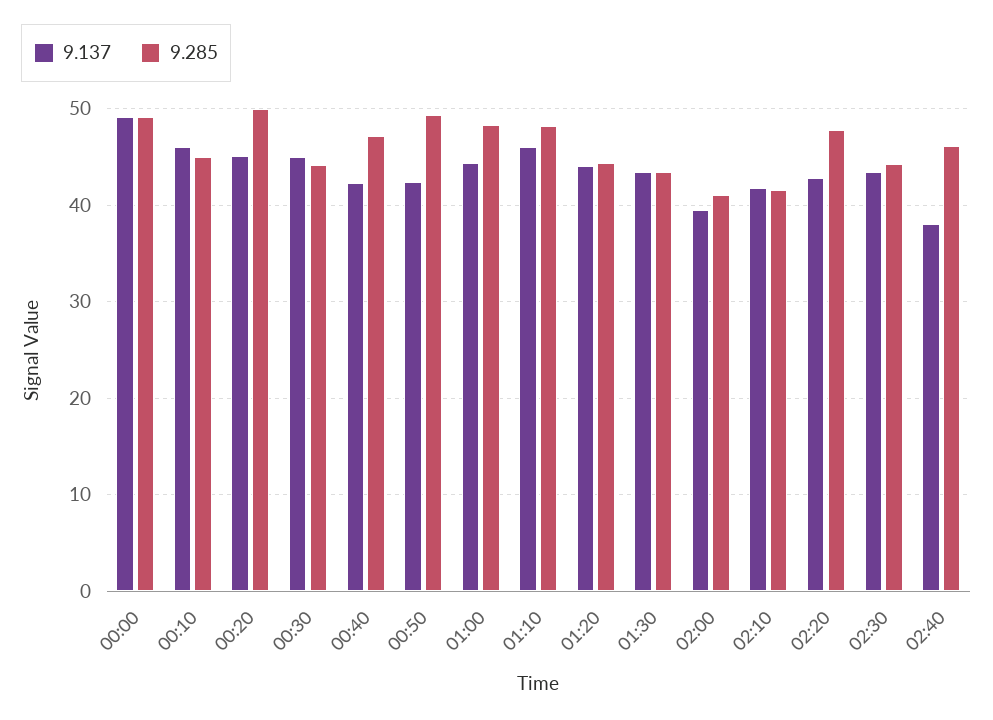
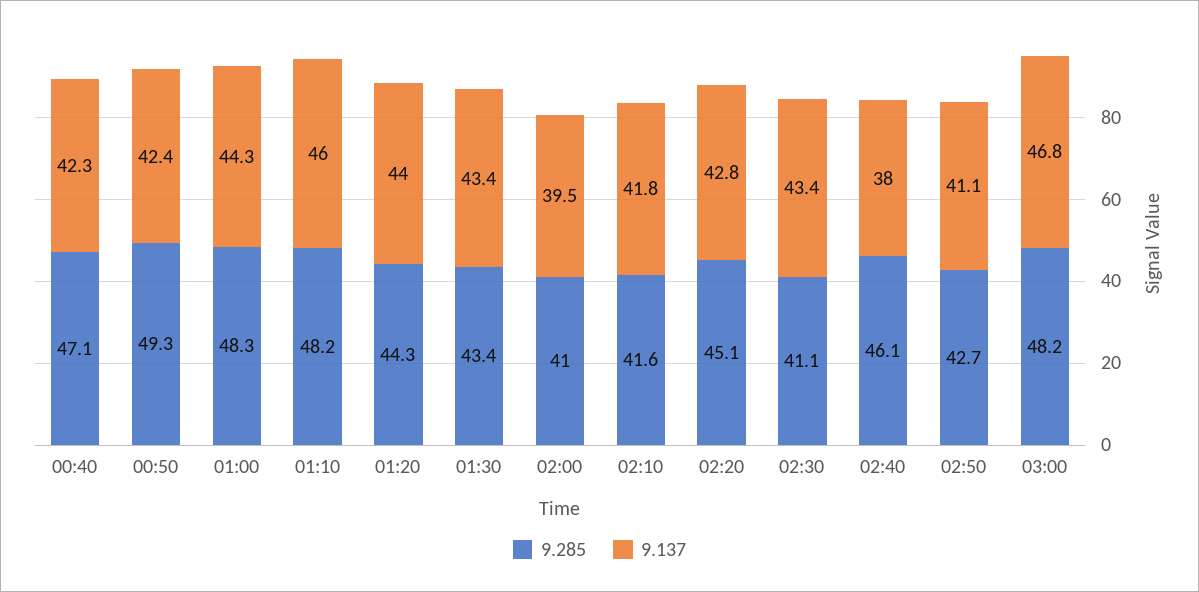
9.137, 00:00: 49 -> none
9.285, 00:00: 49 -> none
9.137, 00:10: 46 -> none
9.285, 00:10: 45 -> none
9.137, 00:20: 45 -> none
9.285, 00:20: 50 -> none
9.137, 00:30: 45 -> none
9.285, 00:30: 44 -> none
9.285, 02:20: 48 -> 45.1
9.285, 02:30: 44 -> 41.1
9.285, 02:50: none -> 42.7
9.137, 02:50: none -> 41.1
9.285, 03:00: none -> 48.2
9.137, 03:00: none -> 46.8

